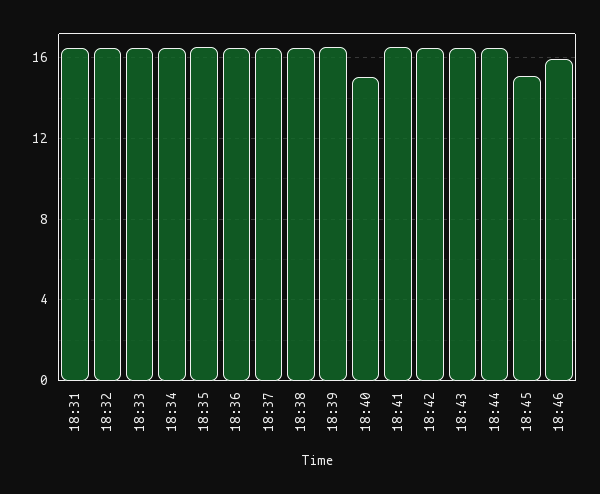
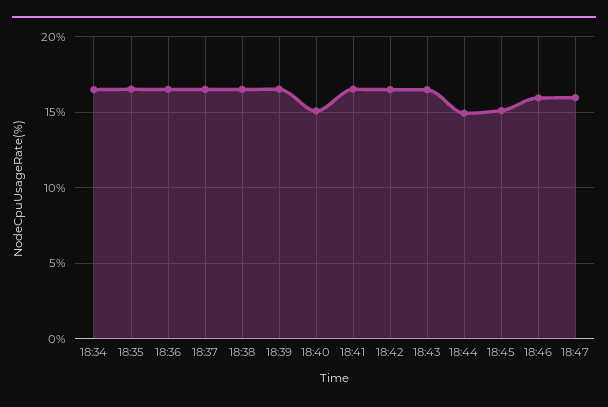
18:31: 16.5 -> none
18:32: 16.5 -> none
18:33: 16.5 -> none
18:44: 16.5 -> 15
18:47: none -> 16

